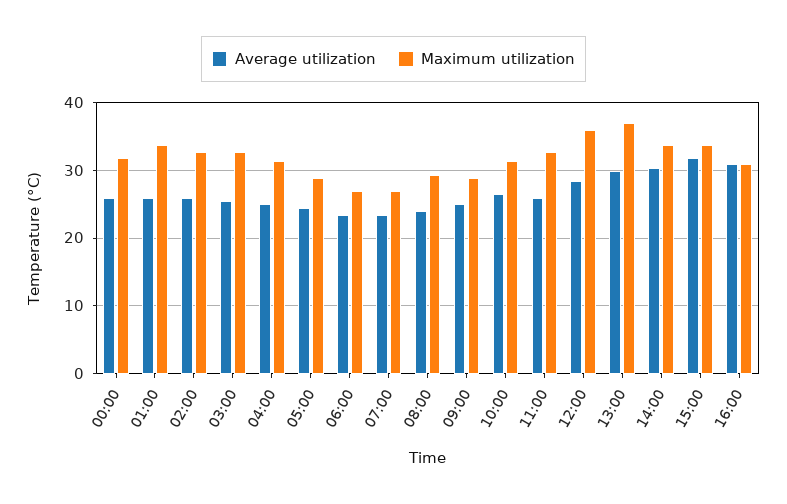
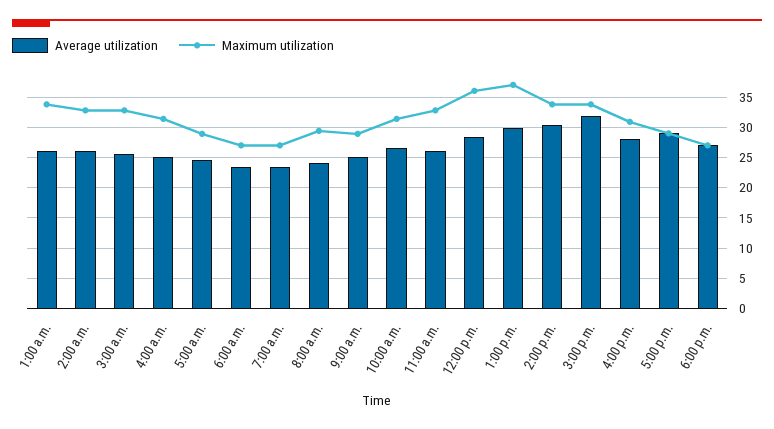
Average utilization, 00:00: 26 -> none
Maximum utilization, 00:00: 32 -> none
Average utilization, 16:00: 31 -> 28
Average utilization, 5:00 p.m.: none -> 29
Maximum utilization, 5:00 p.m.: none -> 29
Average utilization, 6:00 p.m.: none -> 27
Maximum utilization, 6:00 p.m.: none -> 27

